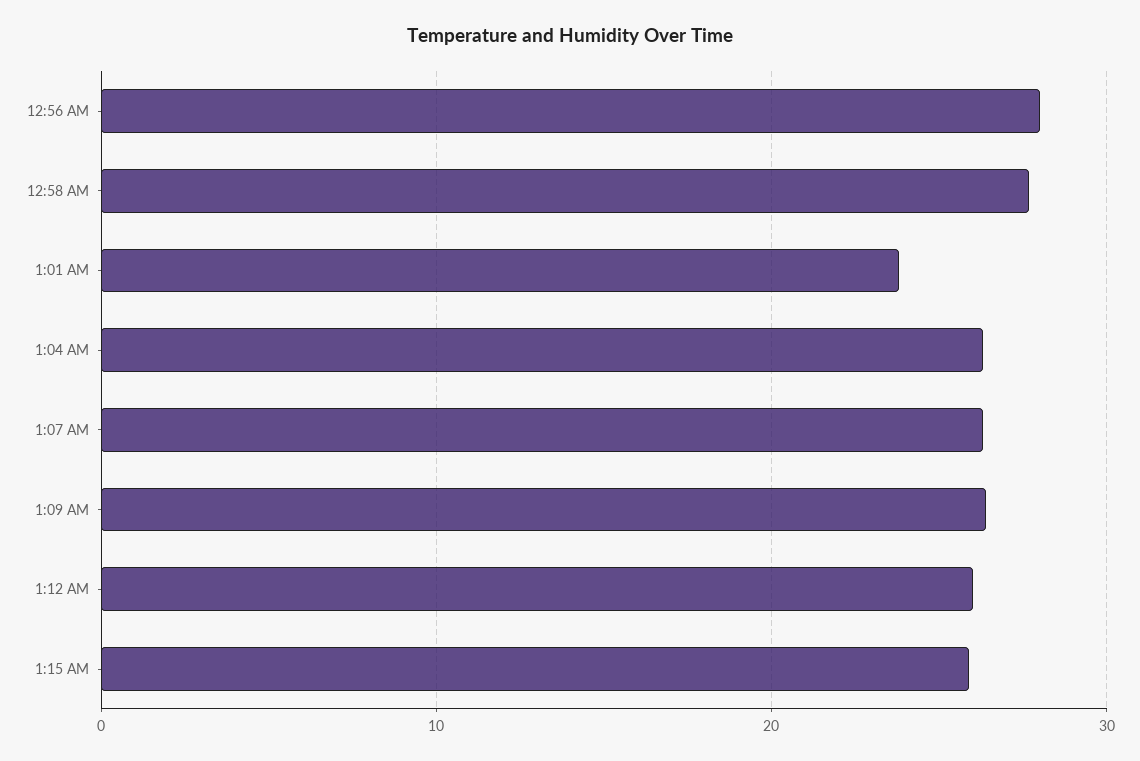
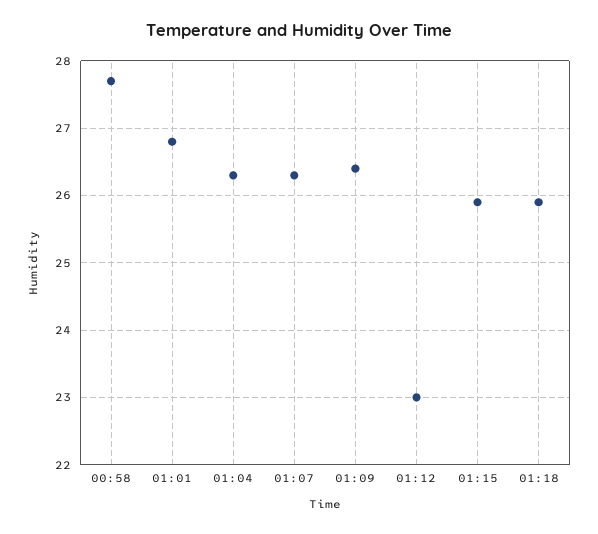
12:56 AM: 28 -> none
1:01 AM: 24 -> 26.8
1:12 AM: 26 -> 23
01:18: none -> 25.9

